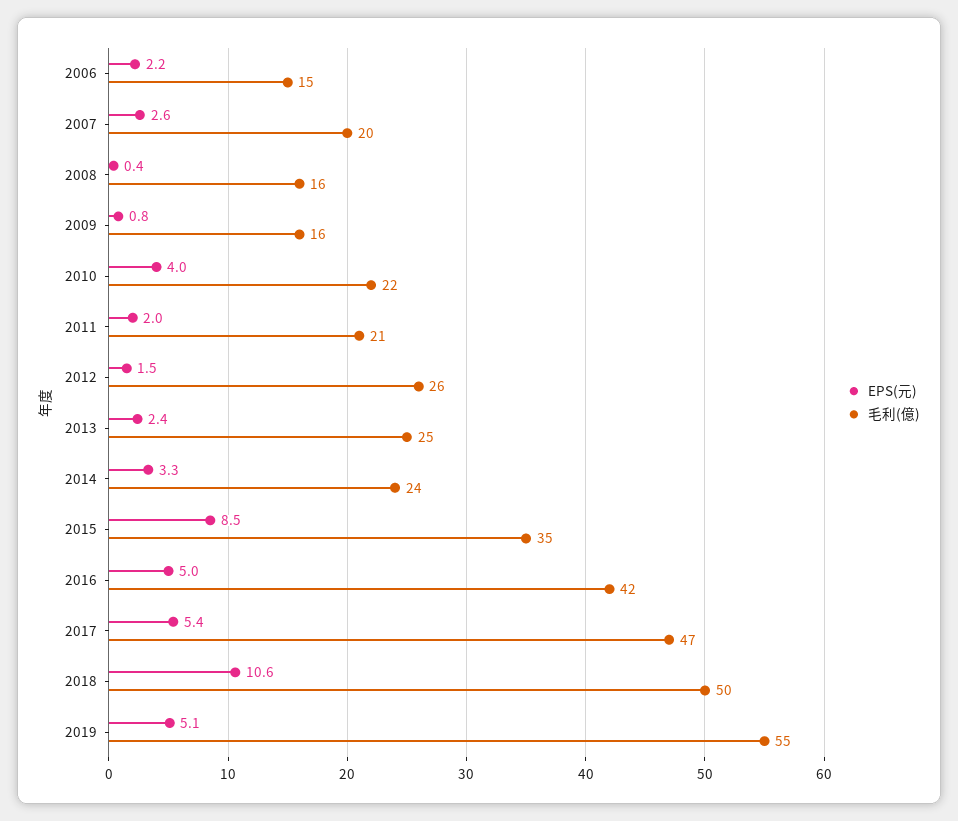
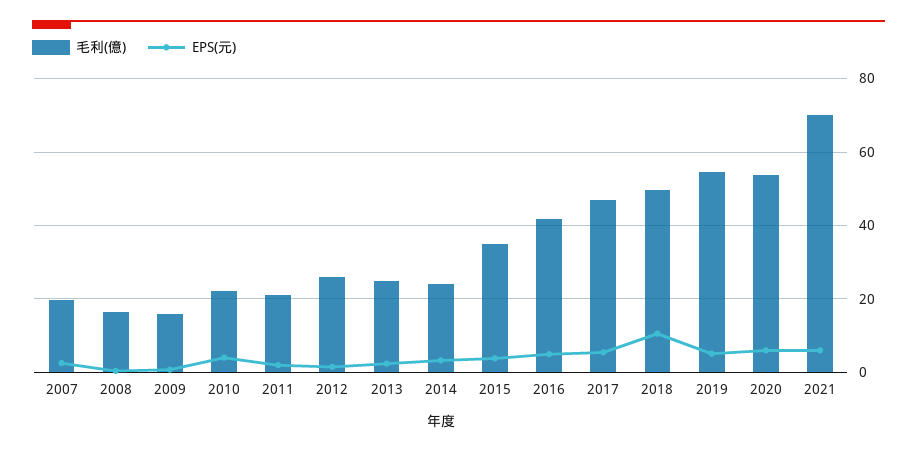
EPS(元), 2006: 2.2 -> none
毛利(億), 2006: 15 -> none
EPS(元), 2015: 8.5 -> 4
毛利(億), 2020: none -> 54
EPS(元), 2020: none -> 6
毛利(億), 2021: none -> 70
EPS(元), 2021: none -> 6

